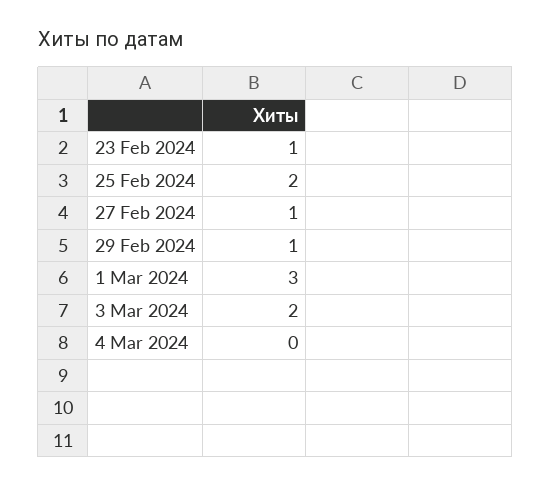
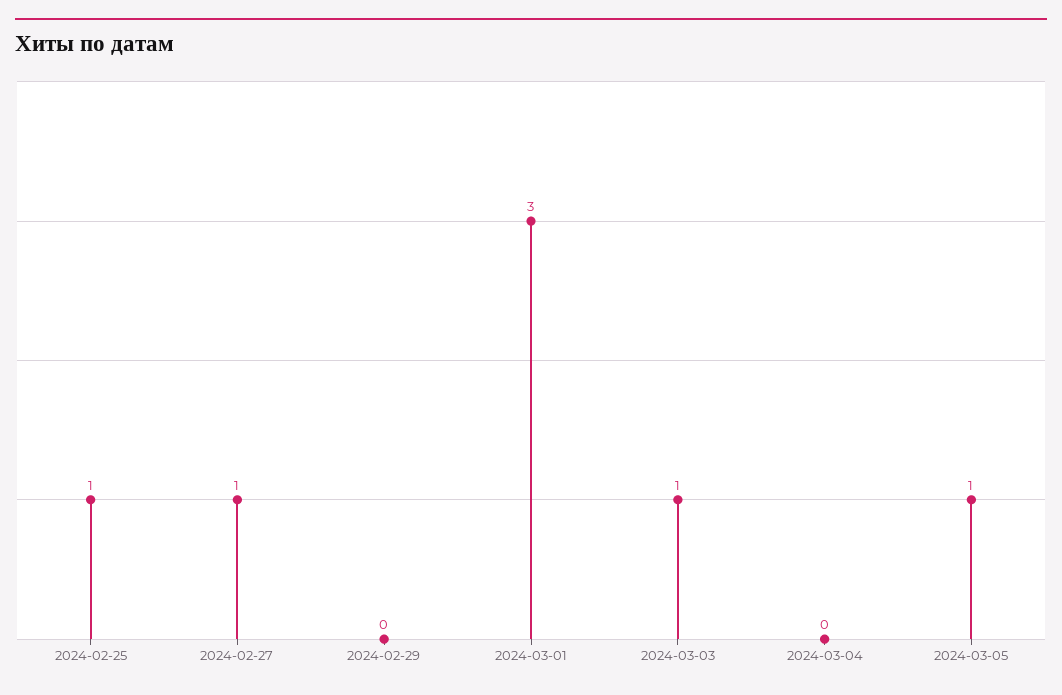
23 Feb 2024: 1 -> none
25 Feb 2024: 2 -> 1
29 Feb 2024: 1 -> 0
3 Mar 2024: 2 -> 1
2024-03-05: none -> 1

